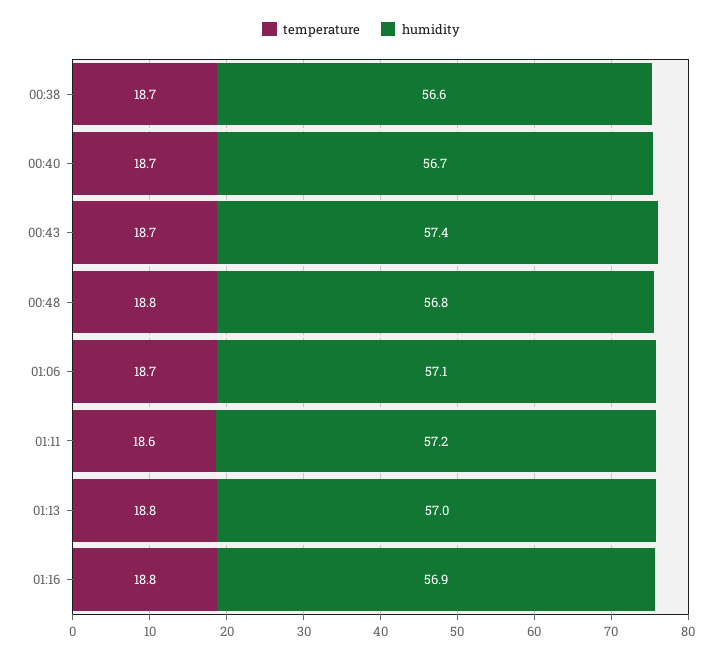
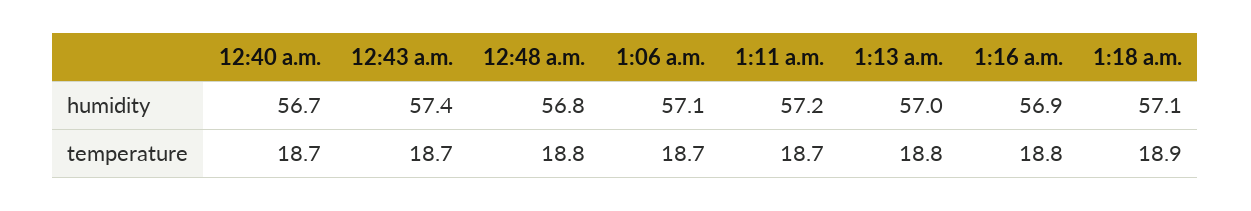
temperature, 00:38: 18.7 -> none
humidity, 00:38: 56.6 -> none
temperature, 01:11: 18.6 -> 18.7
humidity, 1:18 a.m.: none -> 57.1
temperature, 1:18 a.m.: none -> 18.9

